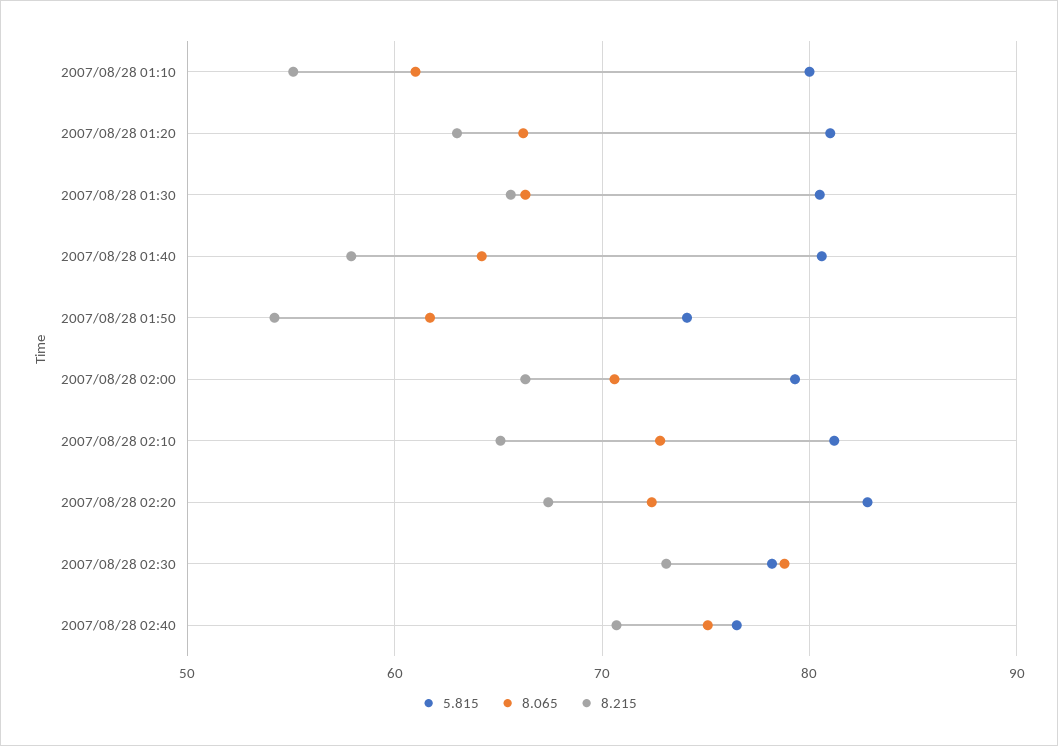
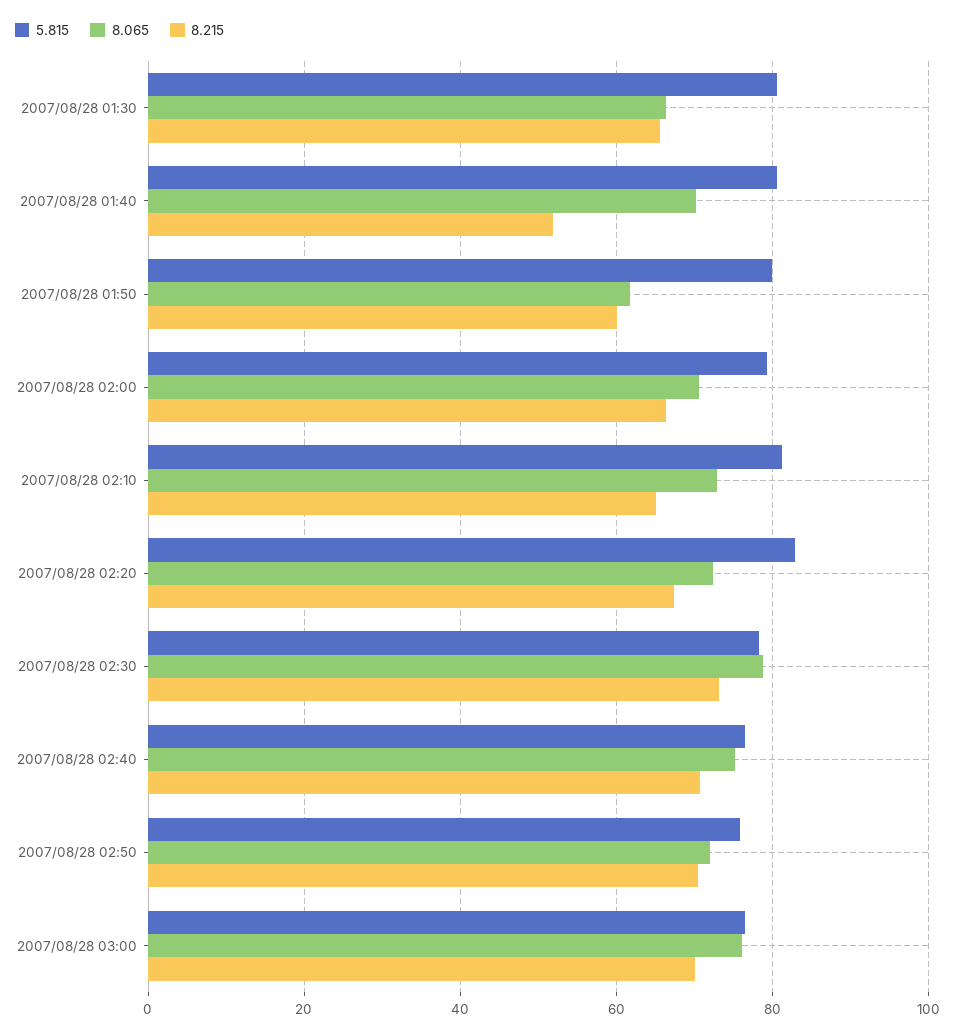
5.815, 2007/08/28 01:10: 80 -> none
8.065, 2007/08/28 01:10: 61 -> none
8.215, 2007/08/28 01:10: 55 -> none
5.815, 2007/08/28 01:20: 81 -> none
8.065, 2007/08/28 01:20: 66 -> none
8.215, 2007/08/28 01:20: 63 -> none
8.065, 2007/08/28 01:40: 64 -> 70
8.215, 2007/08/28 01:40: 58 -> 52
5.815, 2007/08/28 01:50: 74 -> 80
8.215, 2007/08/28 01:50: 54 -> 60
5.815, 2007/08/28 02:50: none -> 76
8.065, 2007/08/28 02:50: none -> 72
8.215, 2007/08/28 02:50: none -> 70
5.815, 2007/08/28 03:00: none -> 76
8.065, 2007/08/28 03:00: none -> 76
8.215, 2007/08/28 03:00: none -> 70

